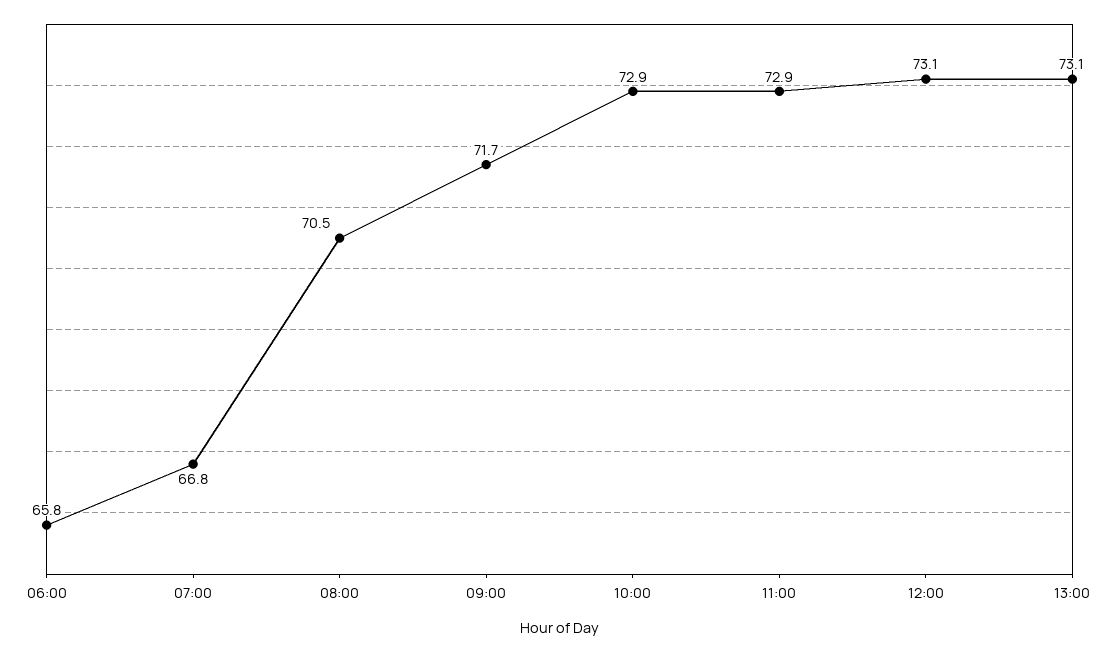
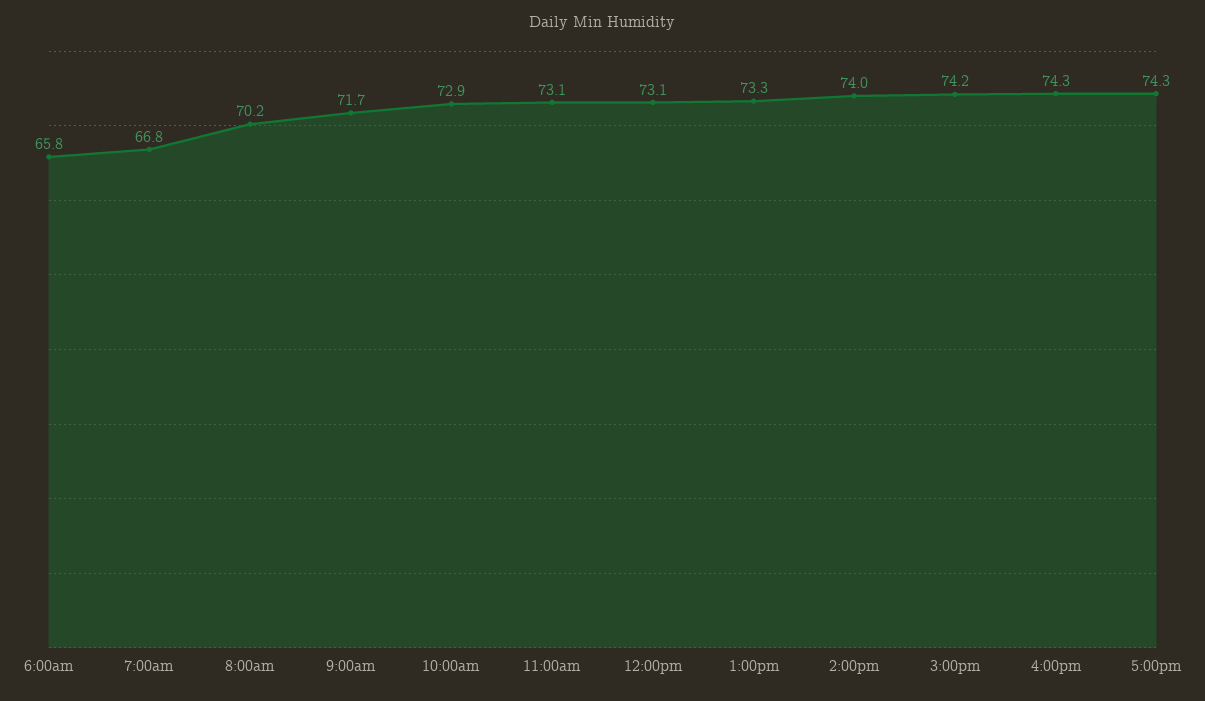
08:00: 70.5 -> 70.2
11:00: 72.9 -> 73.1
13:00: 73.1 -> 73.3
2:00pm: none -> 74
3:00pm: none -> 74.2
4:00pm: none -> 74.3
5:00pm: none -> 74.3

